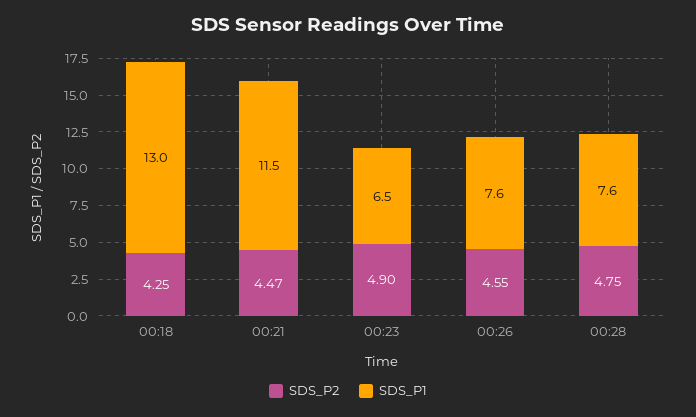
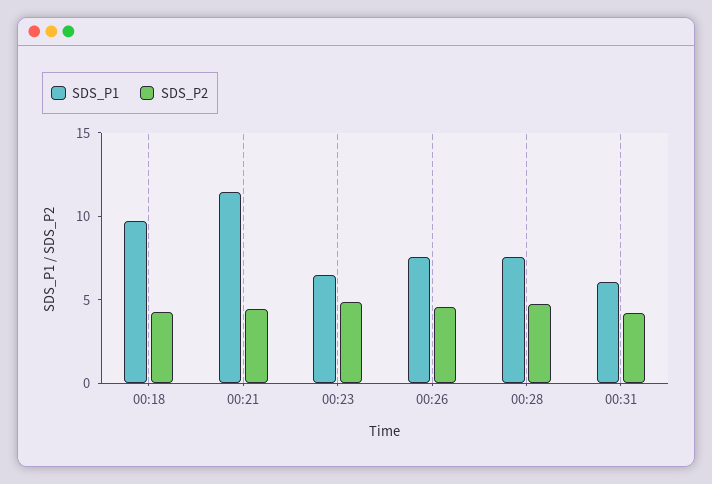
SDS_P1, 00:18: 13 -> 10
SDS_P1, 00:31: none -> 6
SDS_P2, 00:31: none -> 4

